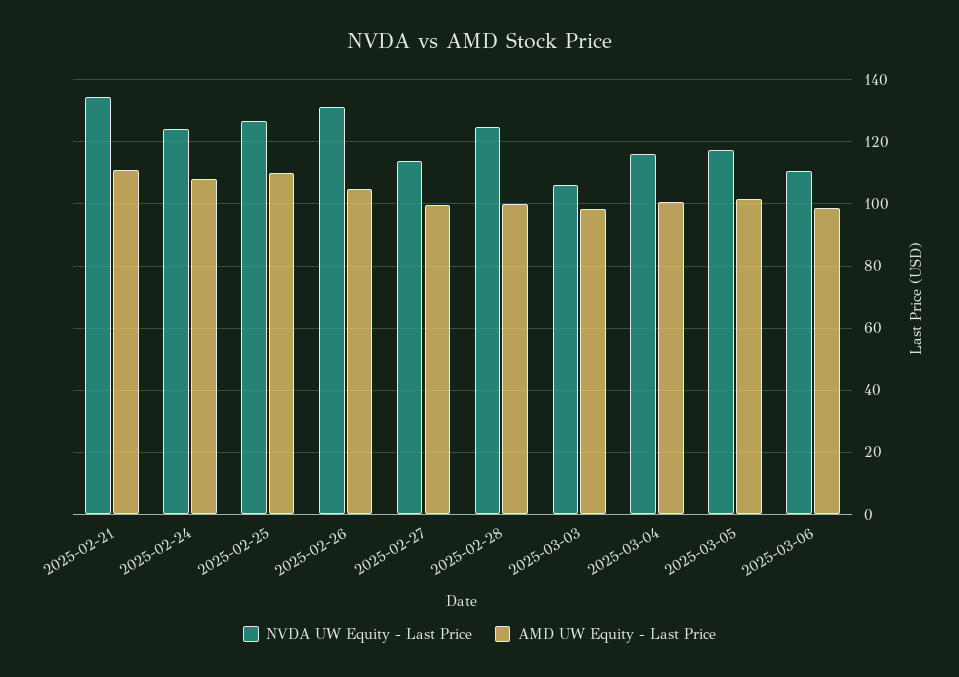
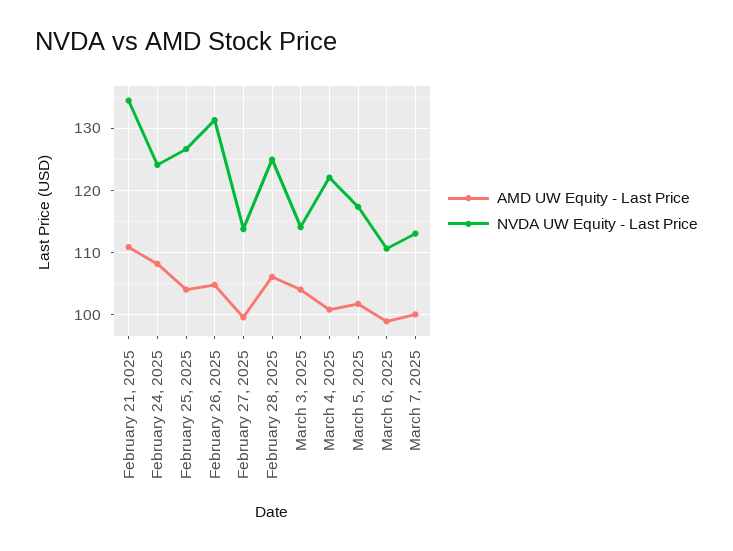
AMD UW Equity - Last Price, 2025-02-25: 110 -> 104
AMD UW Equity - Last Price, 2025-02-28: 100 -> 106
NVDA UW Equity - Last Price, 2025-03-03: 106 -> 114
AMD UW Equity - Last Price, 2025-03-03: 98 -> 104
NVDA UW Equity - Last Price, 2025-03-04: 116 -> 122
AMD UW Equity - Last Price, March 7, 2025: none -> 100
NVDA UW Equity - Last Price, March 7, 2025: none -> 113

